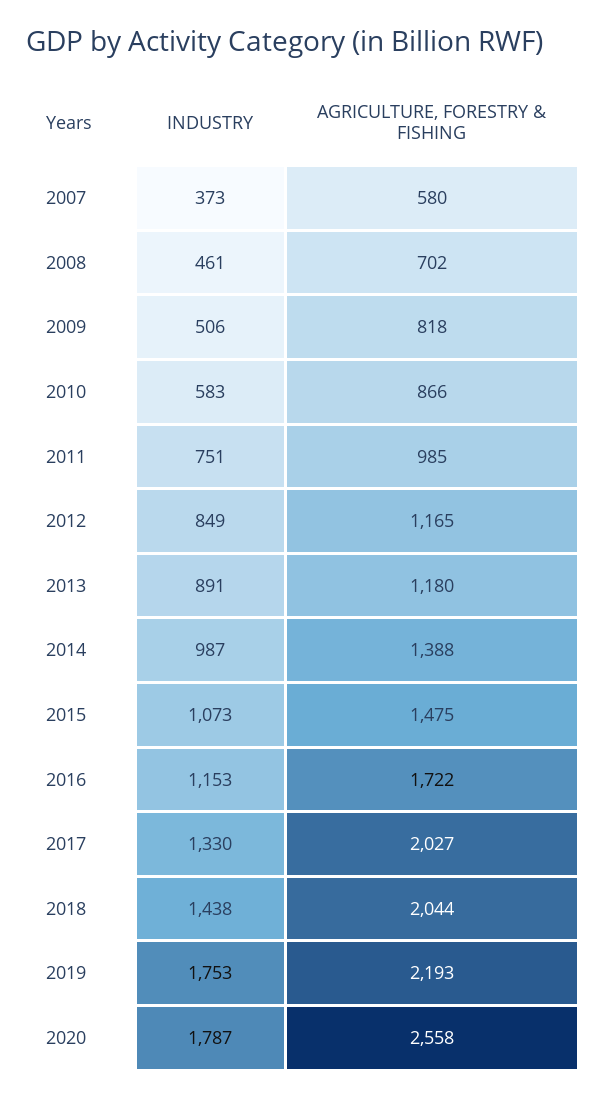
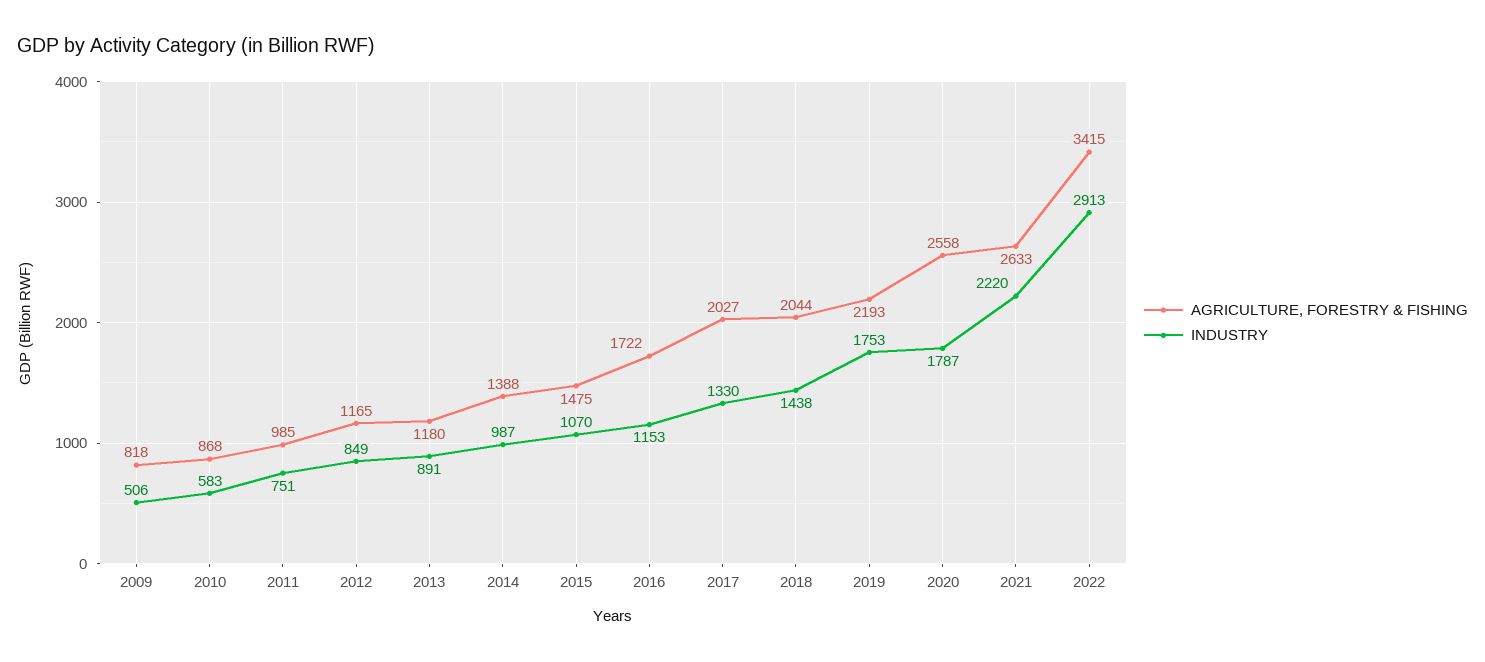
INDUSTRY, 2007: 373 -> none
AGRICULTURE, FORESTRY & FISHING, 2007: 580 -> none
INDUSTRY, 2008: 461 -> none
AGRICULTURE, FORESTRY & FISHING, 2008: 702 -> none
AGRICULTURE, FORESTRY & FISHING, 2010: 866 -> 868
INDUSTRY, 2015: 1073 -> 1070
AGRICULTURE, FORESTRY & FISHING, 2021: none -> 2633
INDUSTRY, 2021: none -> 2220
AGRICULTURE, FORESTRY & FISHING, 2022: none -> 3415
INDUSTRY, 2022: none -> 2913

